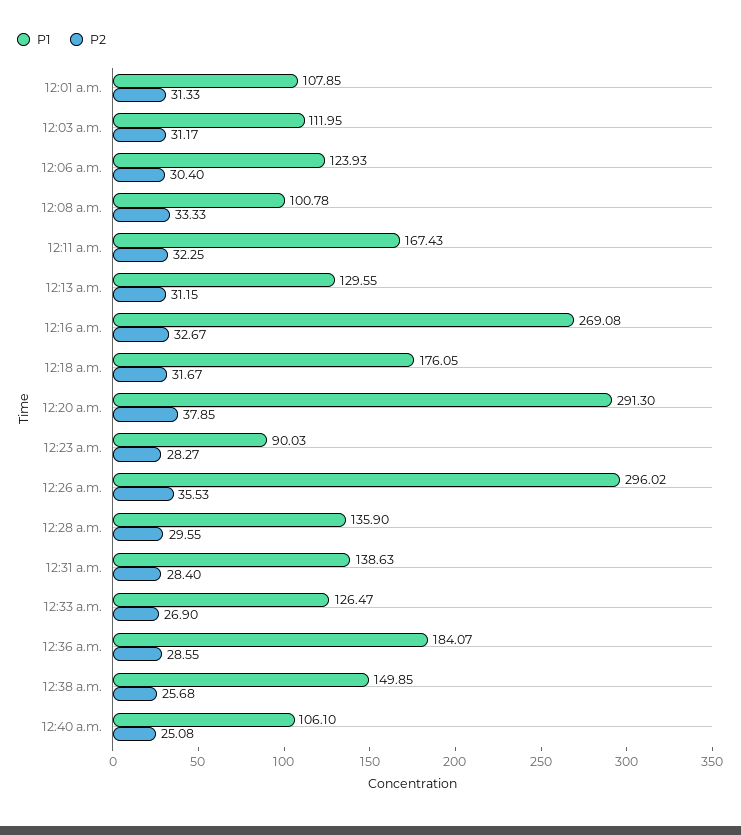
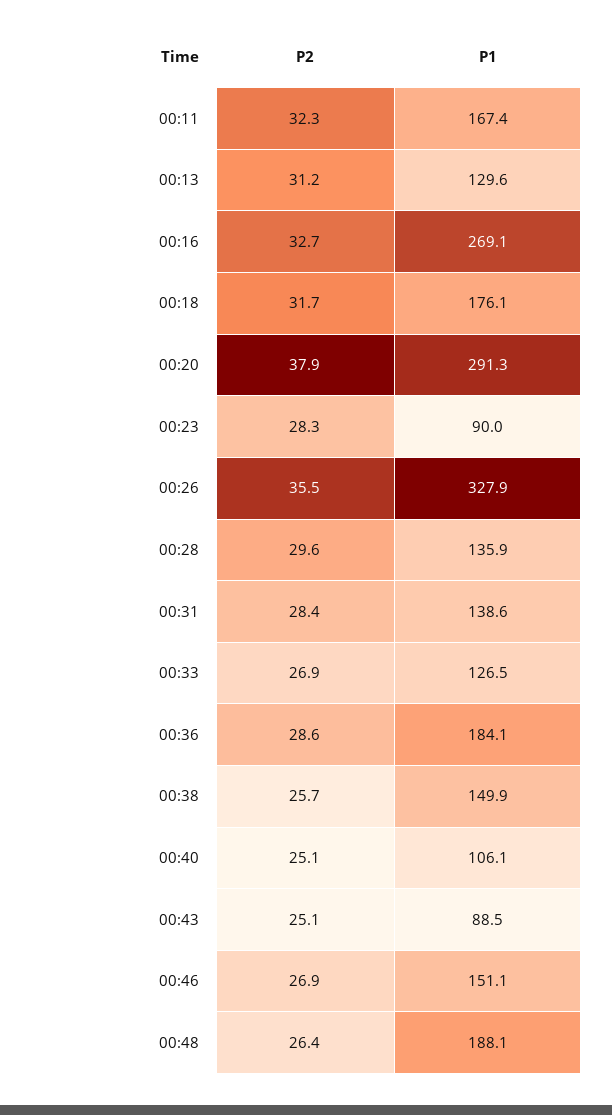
P1, 12:01 a.m.: 107.85 -> none
P2, 12:01 a.m.: 31.33 -> none
P1, 12:03 a.m.: 111.95 -> none
P2, 12:03 a.m.: 31.17 -> none
P1, 12:06 a.m.: 123.93 -> none
P2, 12:06 a.m.: 30.4 -> none
P1, 12:08 a.m.: 100.78 -> none
P2, 12:08 a.m.: 33.33 -> none
P1, 12:26 a.m.: 296.02 -> 327.9
P2, 00:43: none -> 25.1
P1, 00:43: none -> 88.5
P2, 00:46: none -> 26.9
P1, 00:46: none -> 151.1
P2, 00:48: none -> 26.4
P1, 00:48: none -> 188.1

